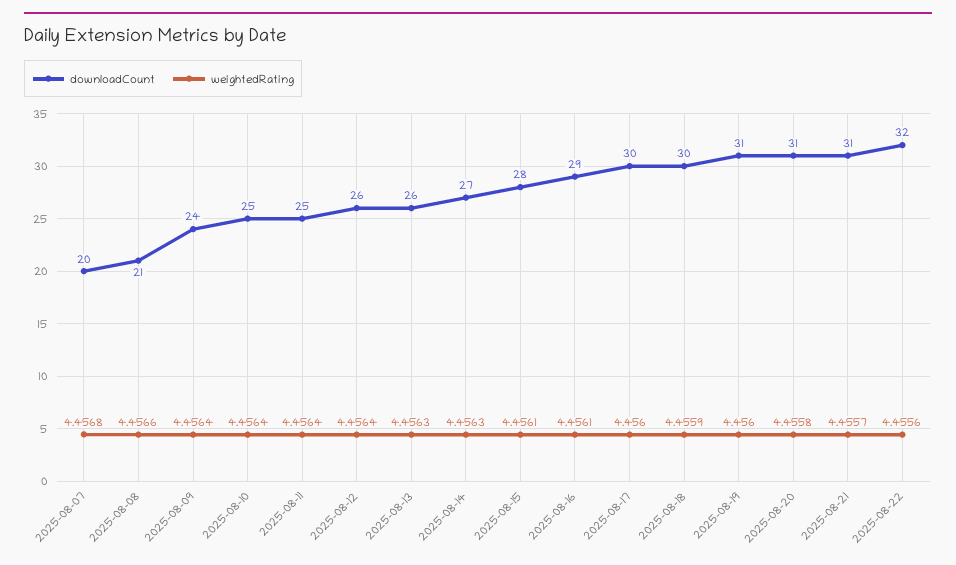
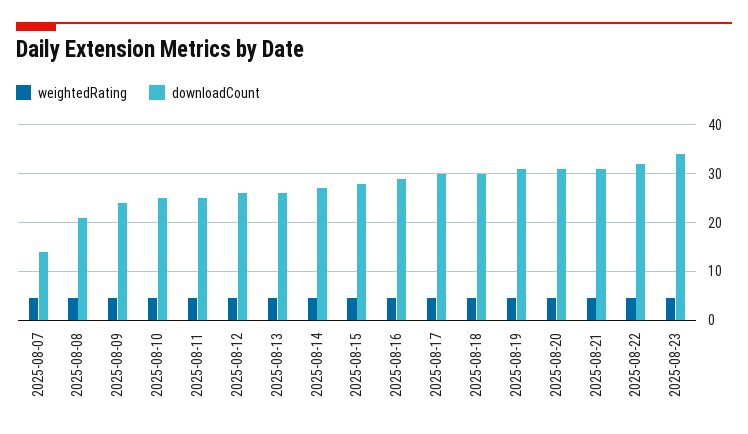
downloadCount, 2025-08-07: 20 -> 14
weightedRating, 2025-08-23: none -> 4
downloadCount, 2025-08-23: none -> 34

